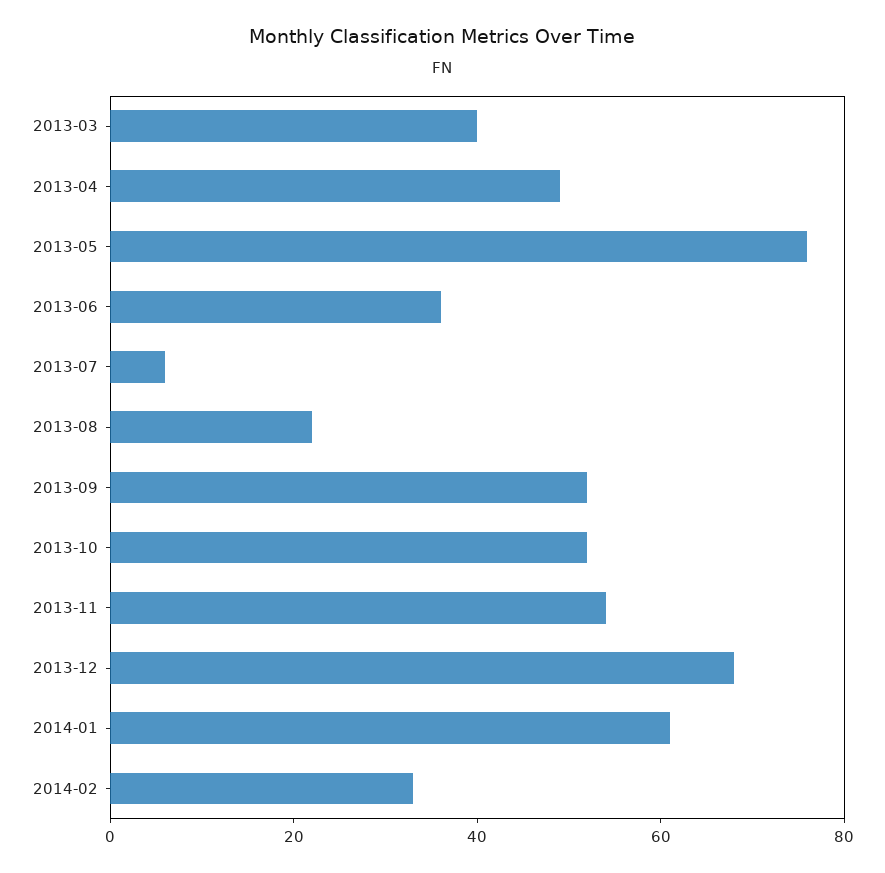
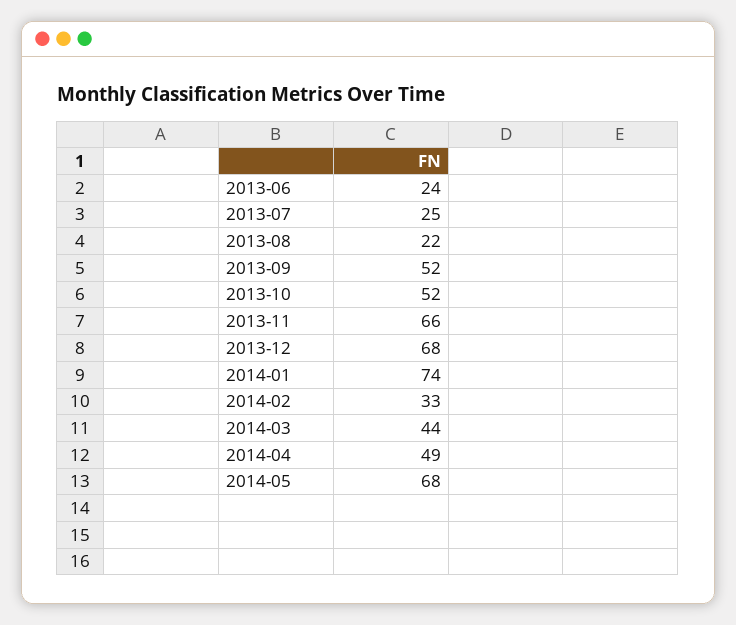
2013-03: 40 -> none
2013-04: 50 -> none
2013-05: 75 -> none
2013-06: 35 -> 24
2013-07: 5 -> 25
2013-11: 55 -> 66
2014-01: 60 -> 74
2014-03: none -> 44
2014-04: none -> 49
2014-05: none -> 68

